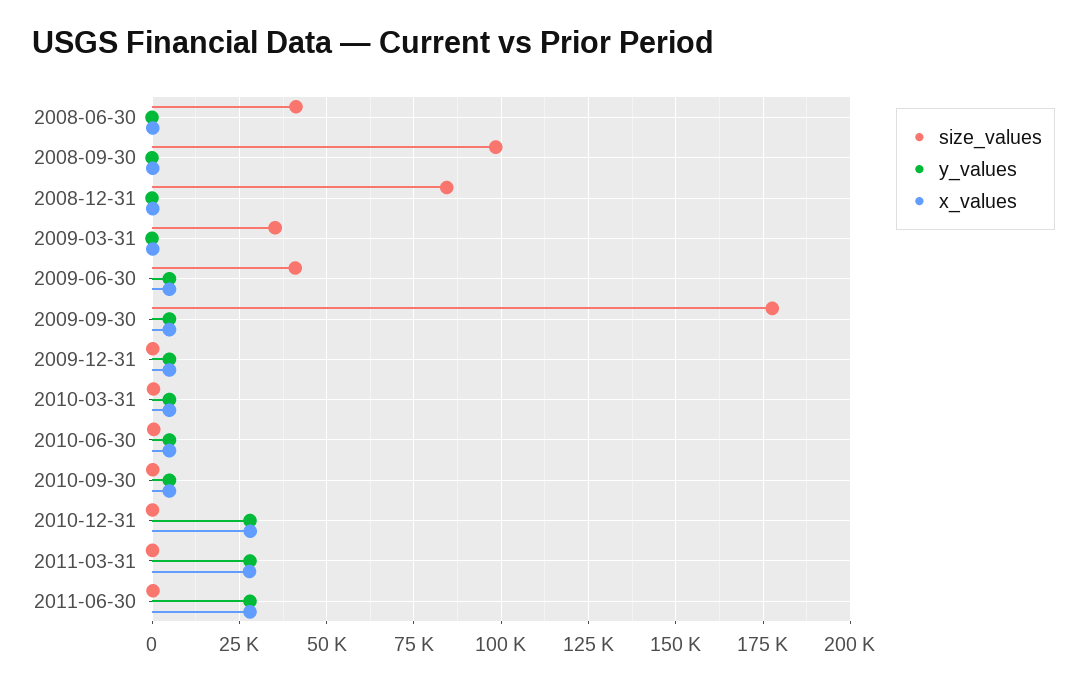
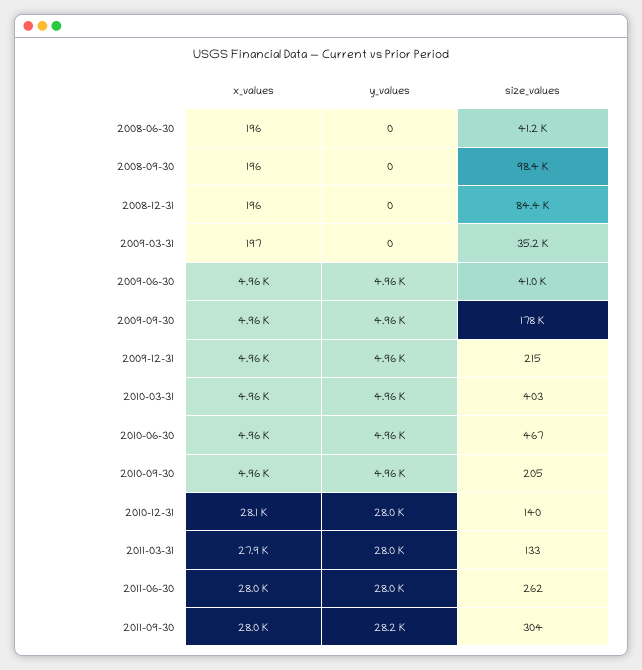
x_values, 2011-09-30: none -> 28000
y_values, 2011-09-30: none -> 28200
size_values, 2011-09-30: none -> 304

